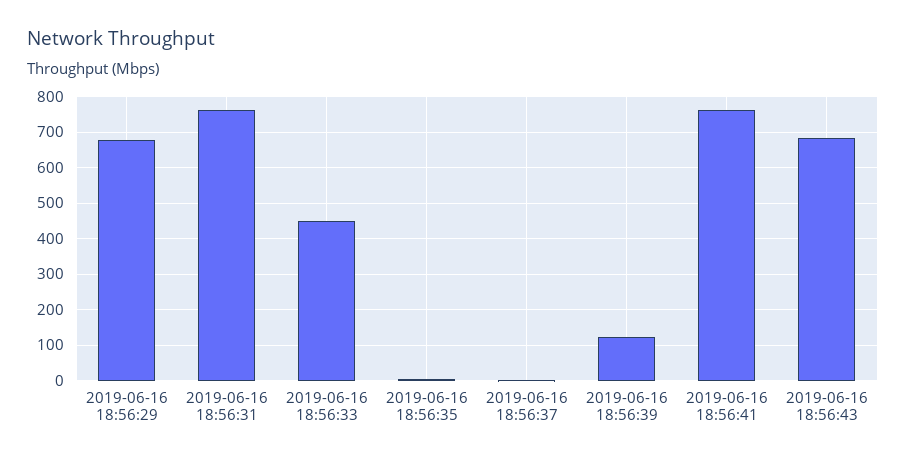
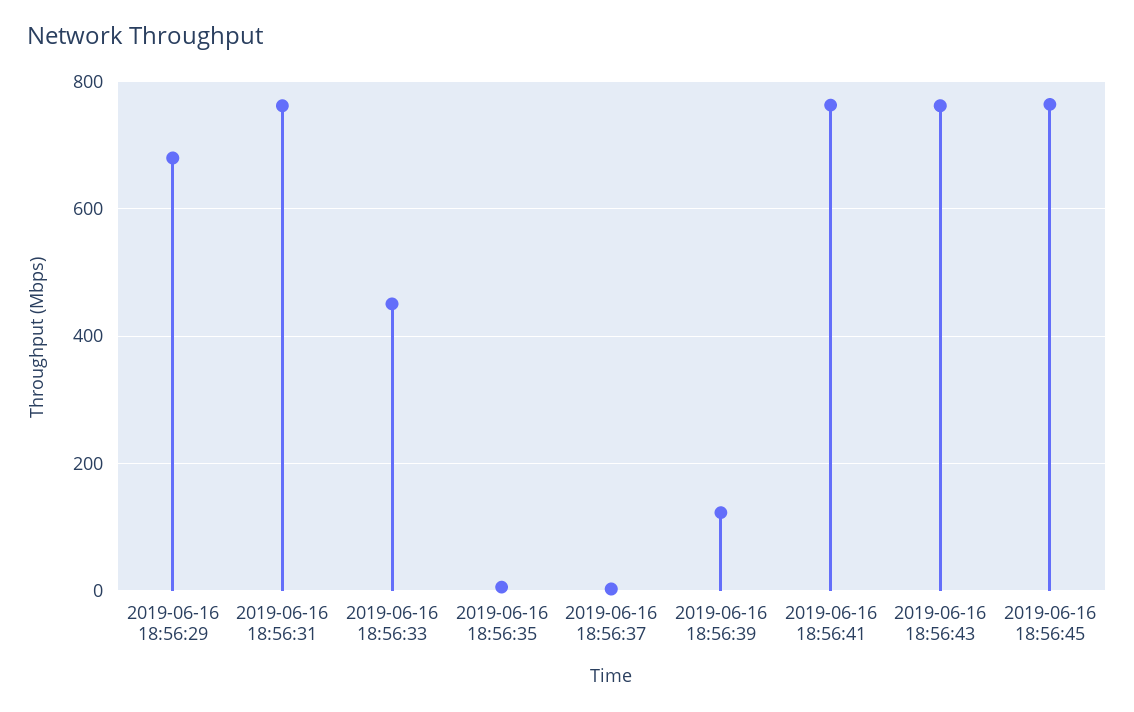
2019-06-16 18:56:43: 680 -> 760
2019-06-16 18:56:45: none -> 760

